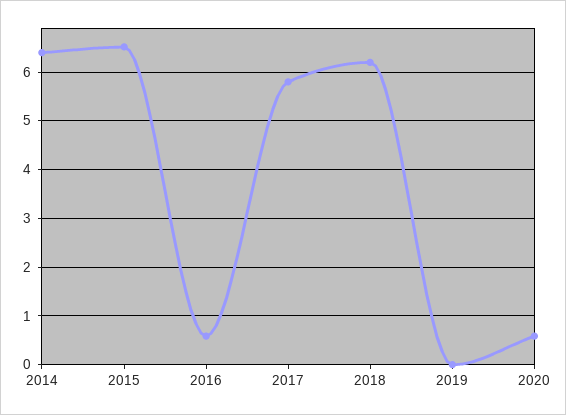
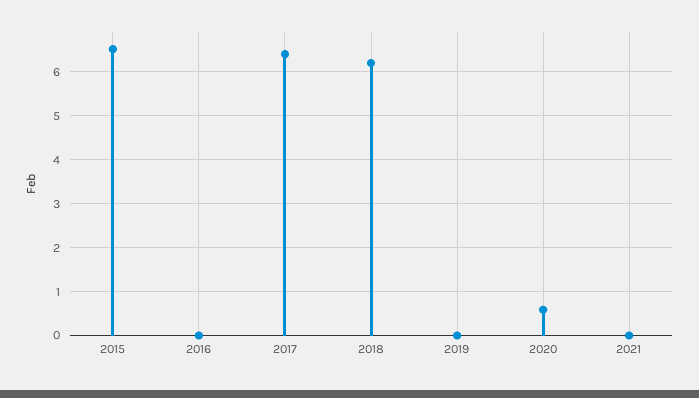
2014: 6.4 -> none
2016: 0.6 -> 0
2017: 5.8 -> 6.4
2021: none -> 0

